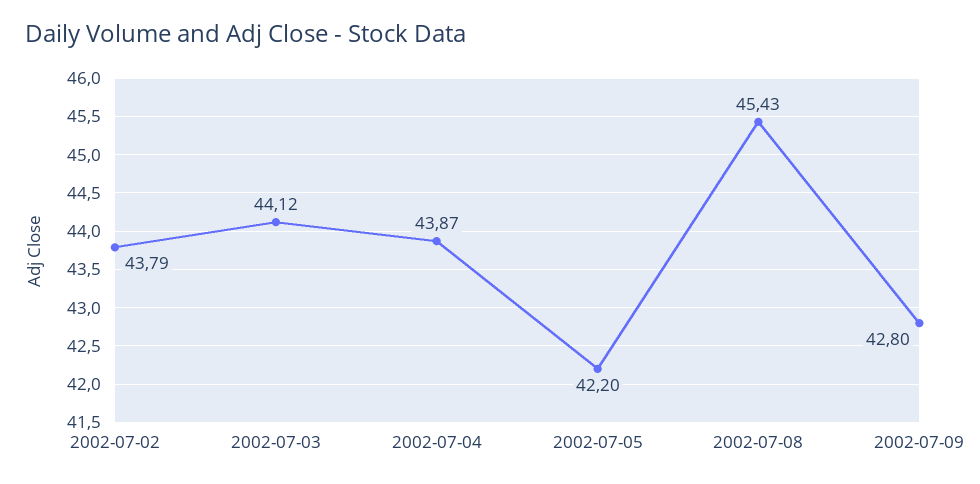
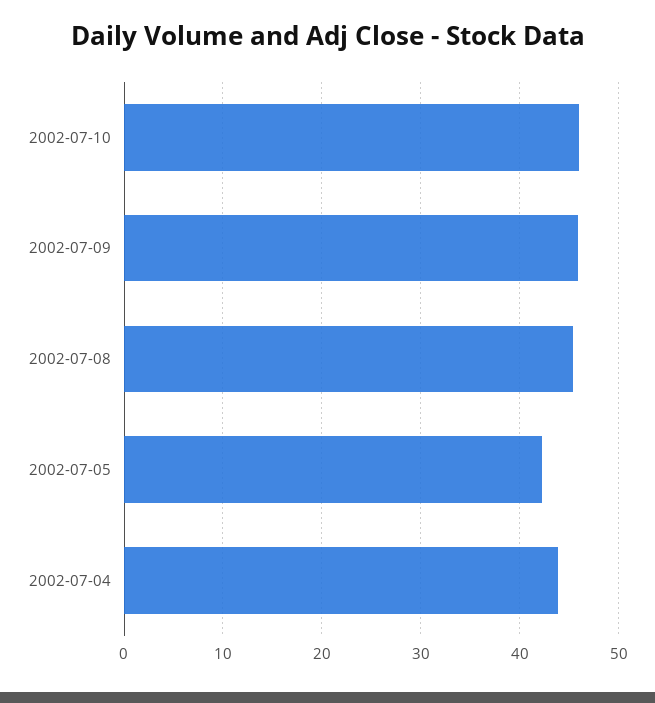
2002-07-02: 43.79 -> none
2002-07-03: 44.12 -> none
2002-07-09: 42.8 -> 46
2002-07-10: none -> 46

